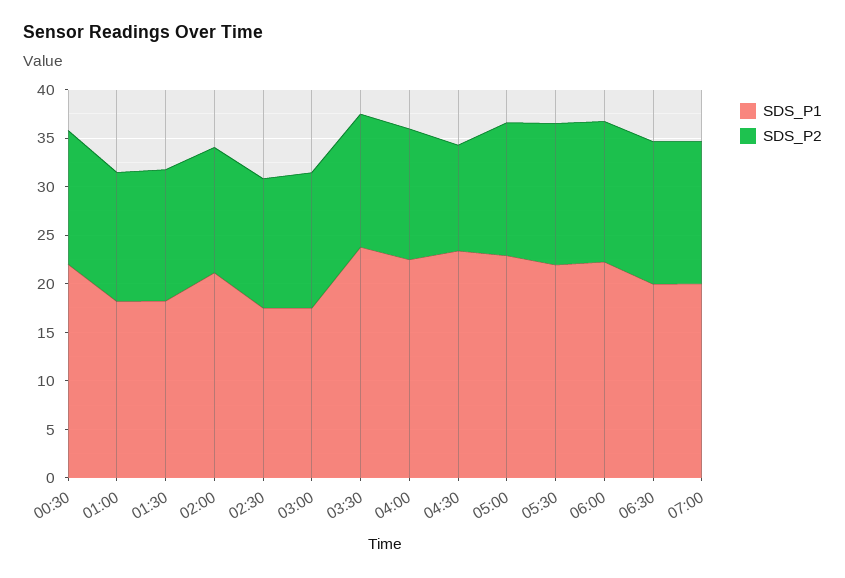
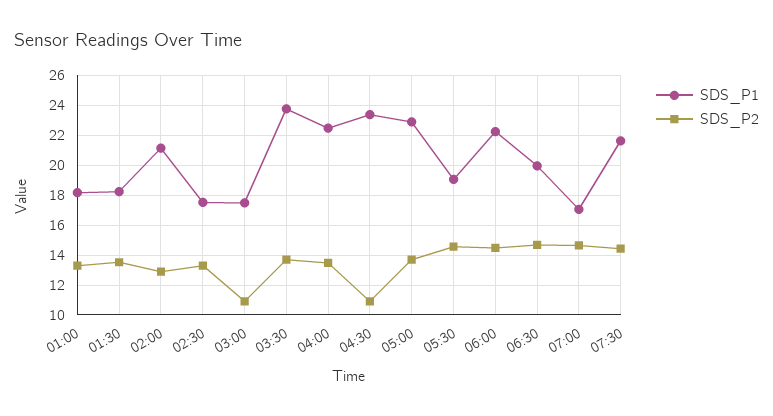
SDS_P1, 00:30: 22 -> none
SDS_P2, 00:30: 14 -> none
SDS_P2, 03:00: 14 -> 11
SDS_P1, 05:30: 22 -> 19
SDS_P1, 07:00: 20 -> 17
SDS_P1, 07:30: none -> 21.5
SDS_P2, 07:30: none -> 14.5

